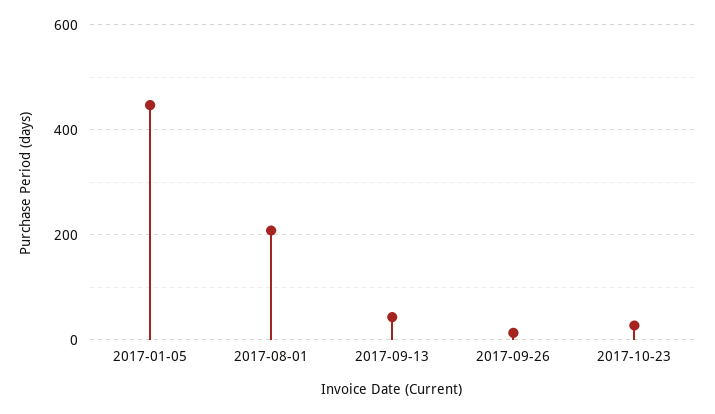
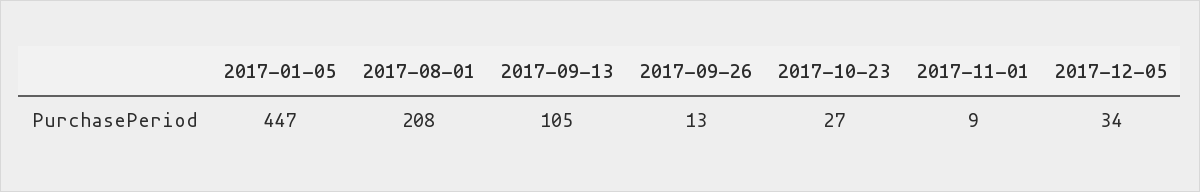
2017-09-13: 40 -> 105
2017-11-01: none -> 9
2017-12-05: none -> 34

